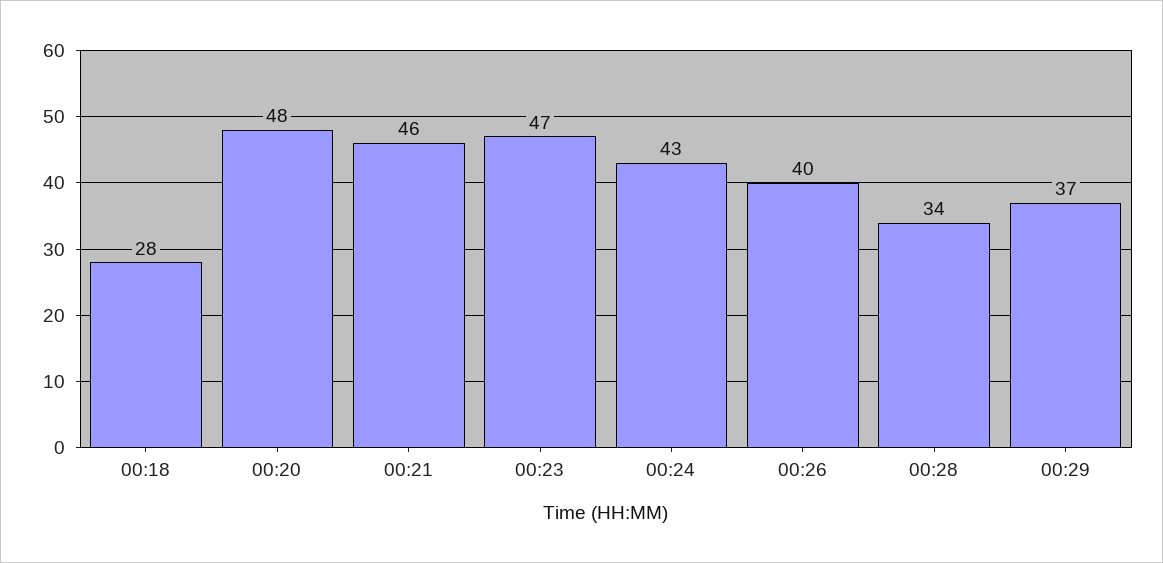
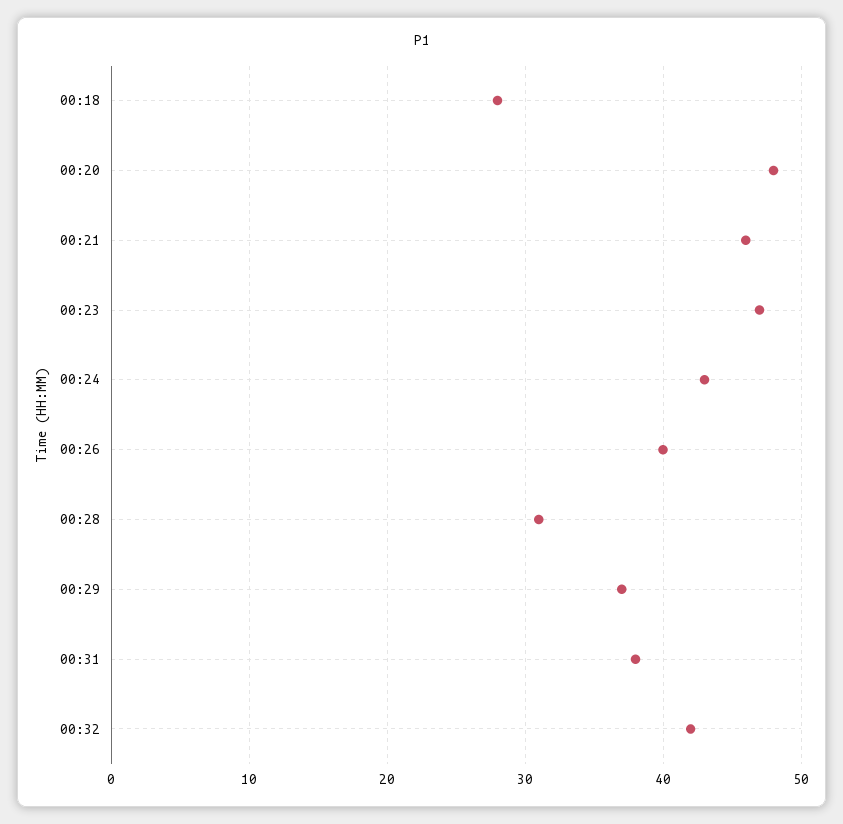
00:28: 34 -> 31
00:31: none -> 38
00:32: none -> 42

